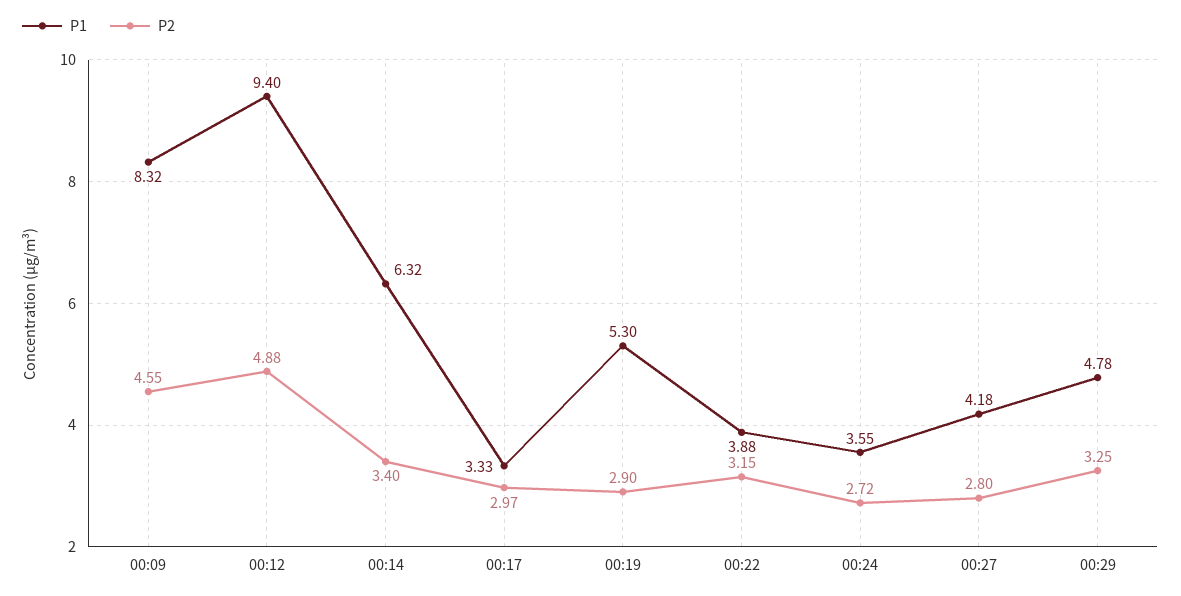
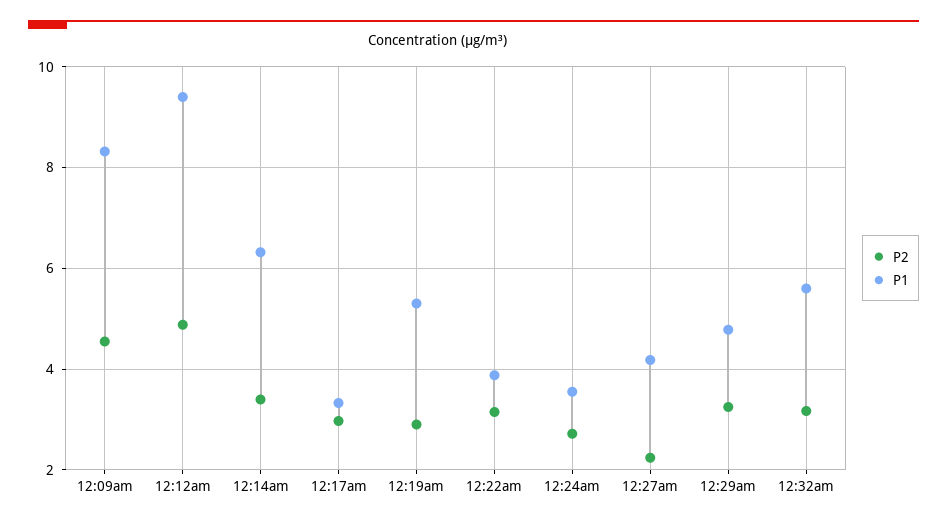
P2, 00:27: 2.8 -> 2.2
P2, 12:32am: none -> 3.2
P1, 12:32am: none -> 5.6

